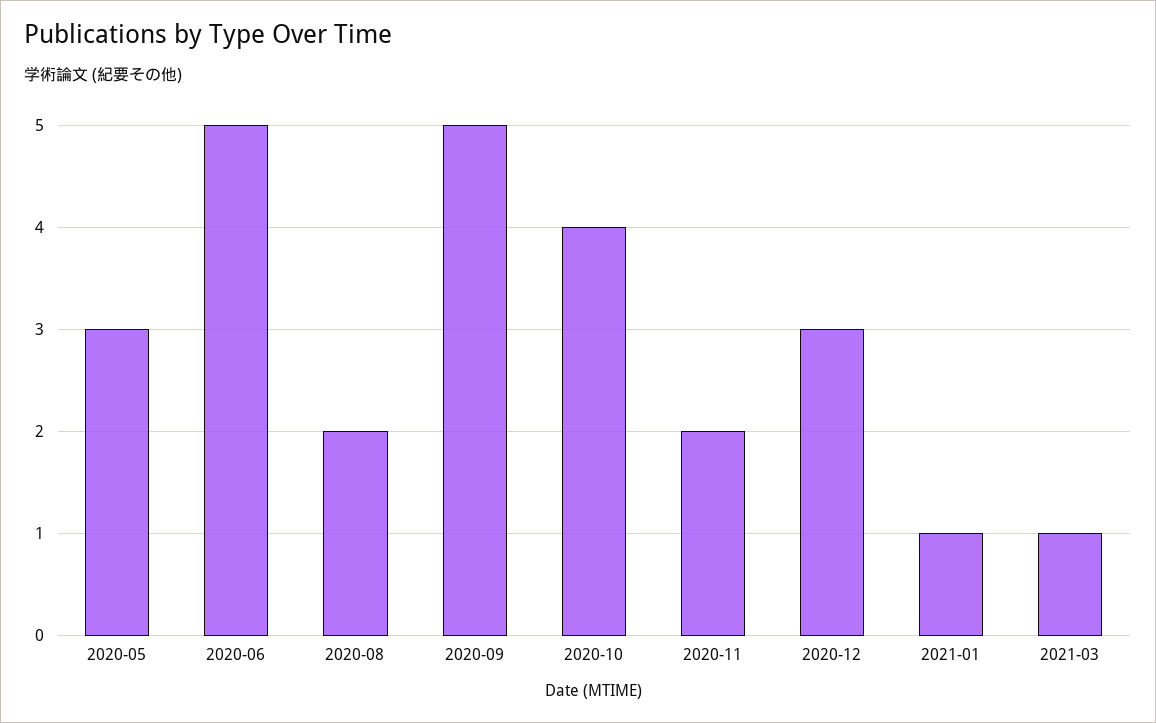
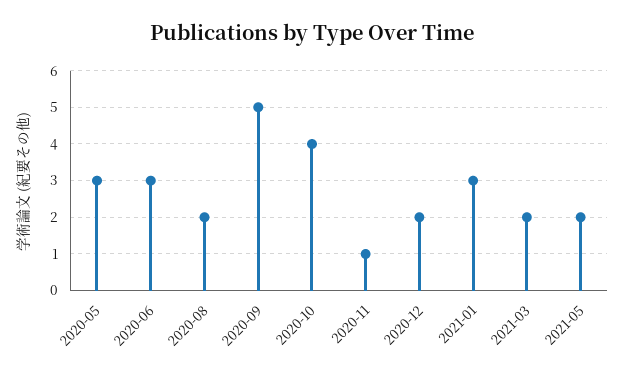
2020-06: 5 -> 3
2020-11: 2 -> 1
2020-12: 3 -> 2
2021-01: 1 -> 3
2021-03: 1 -> 2
2021-05: none -> 2

